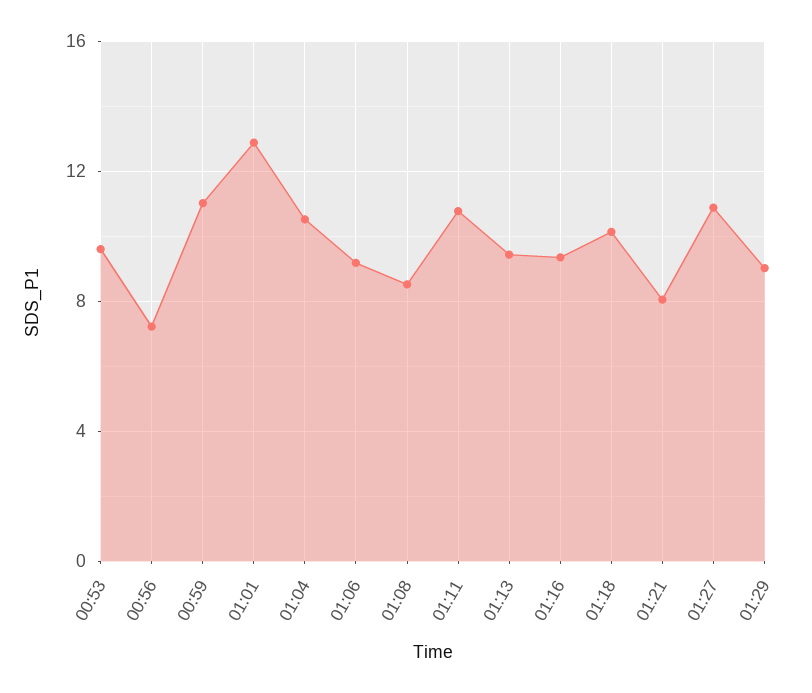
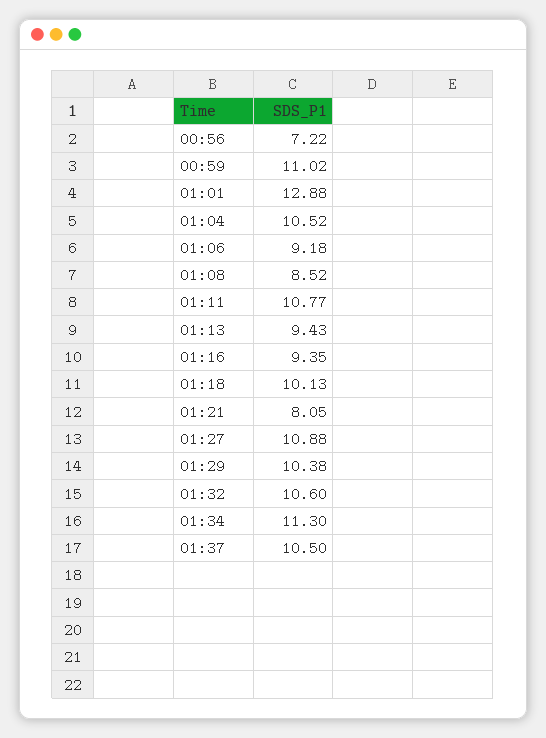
00:53: 9.5 -> none
01:29: 9 -> 10.38
01:32: none -> 10.6
01:34: none -> 11.3
01:37: none -> 10.5

